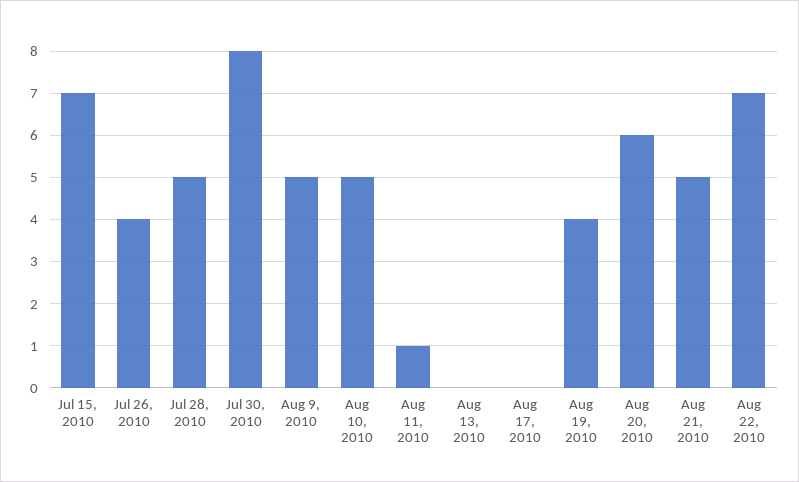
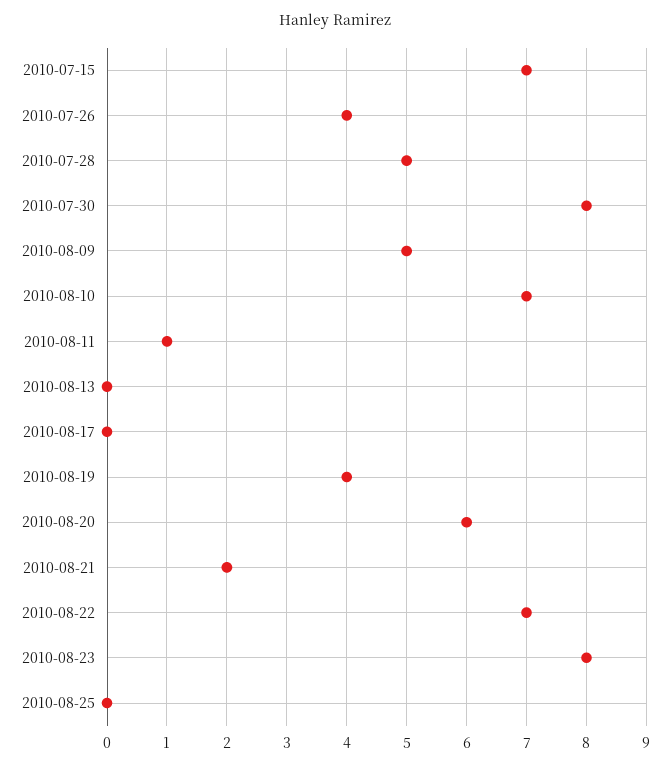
Aug 10, 2010: 5 -> 7
Aug 21, 2010: 5 -> 2
2010-08-23: none -> 8
2010-08-25: none -> 0

